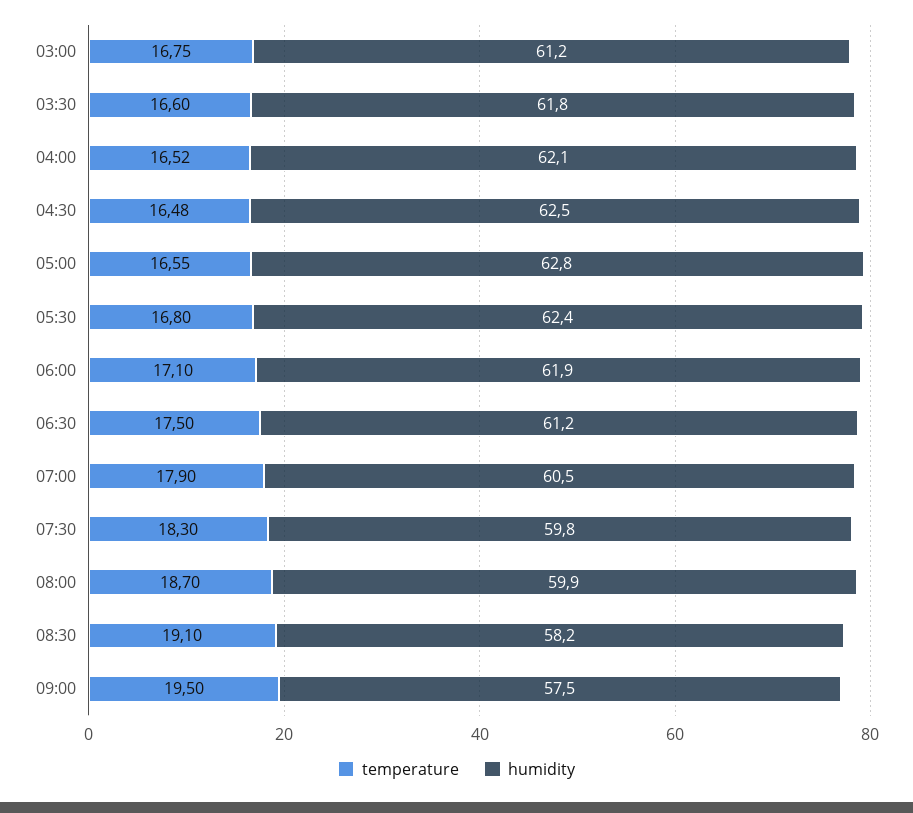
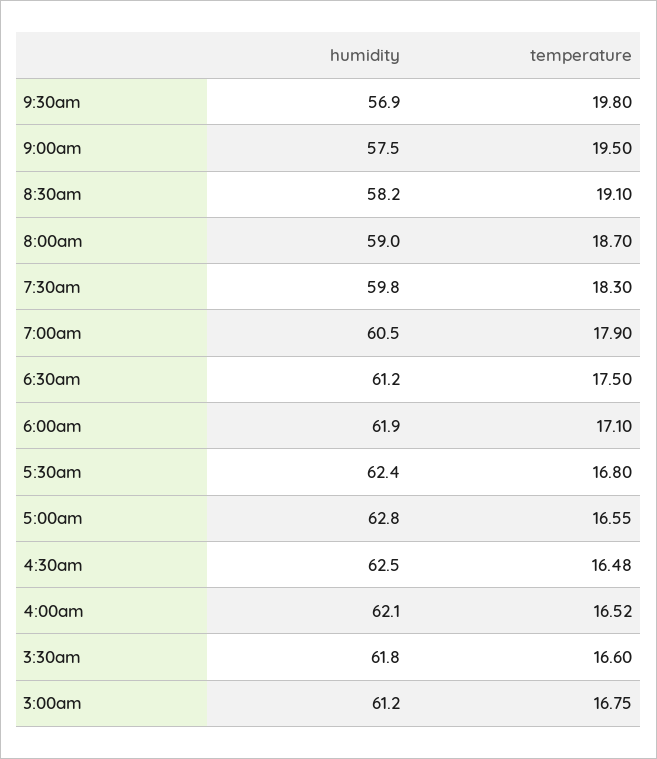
humidity, 08:00: 59.9 -> 59
humidity, 9:30am: none -> 56.9
temperature, 9:30am: none -> 19.8

